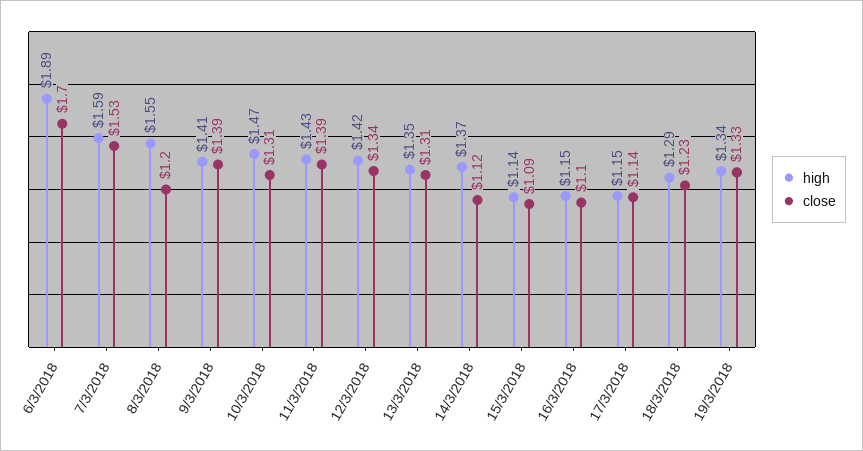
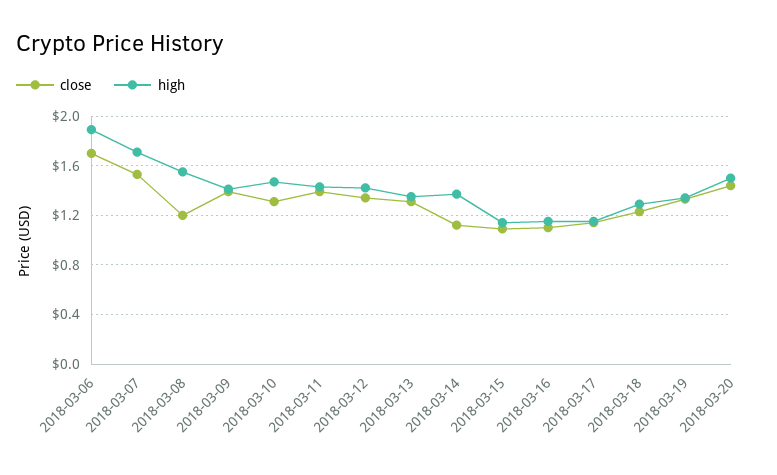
high, 7/3/2018: 1.59 -> 1.7
close, 2018-03-20: none -> 1.45
high, 2018-03-20: none -> 1.5

